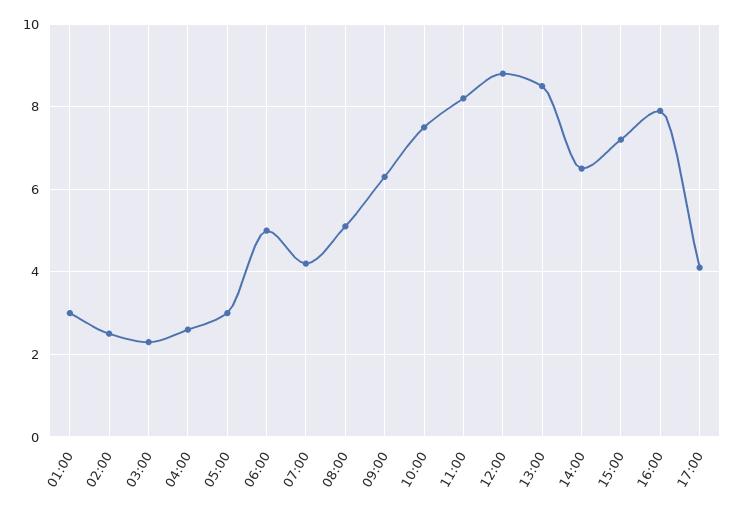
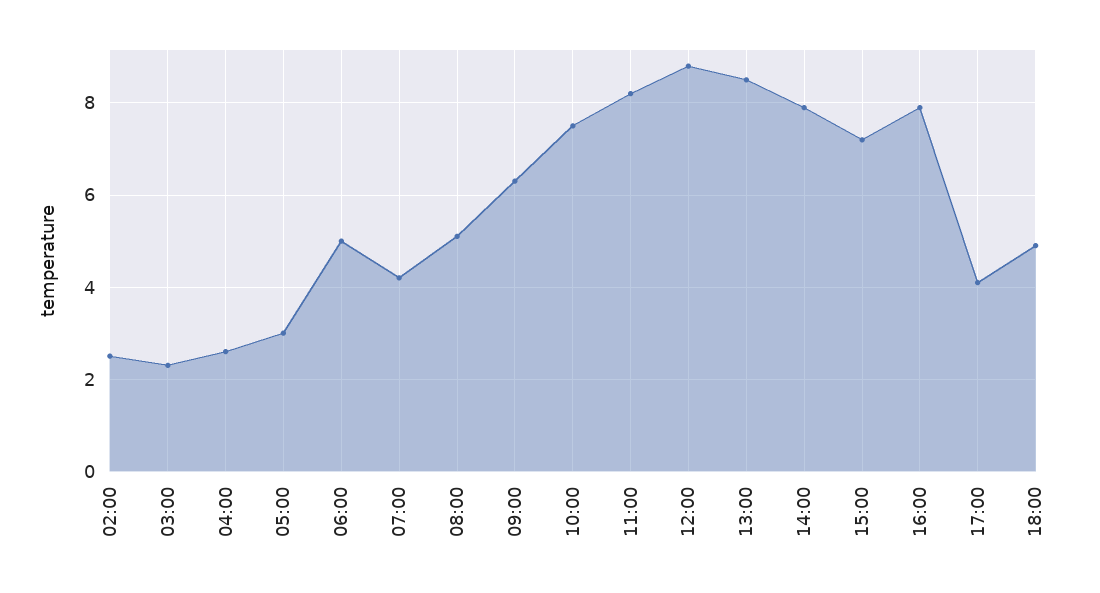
01:00: 3 -> none
14:00: 6.5 -> 8
18:00: none -> 5

